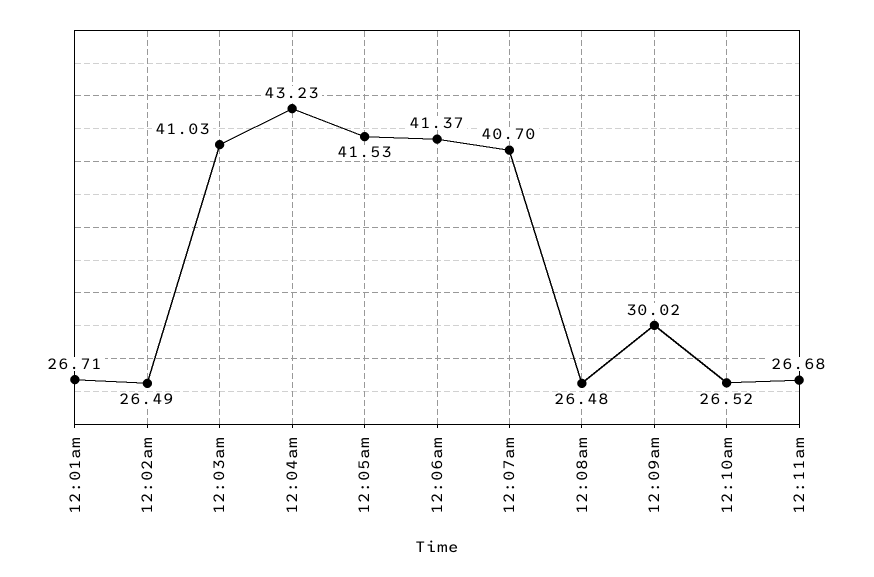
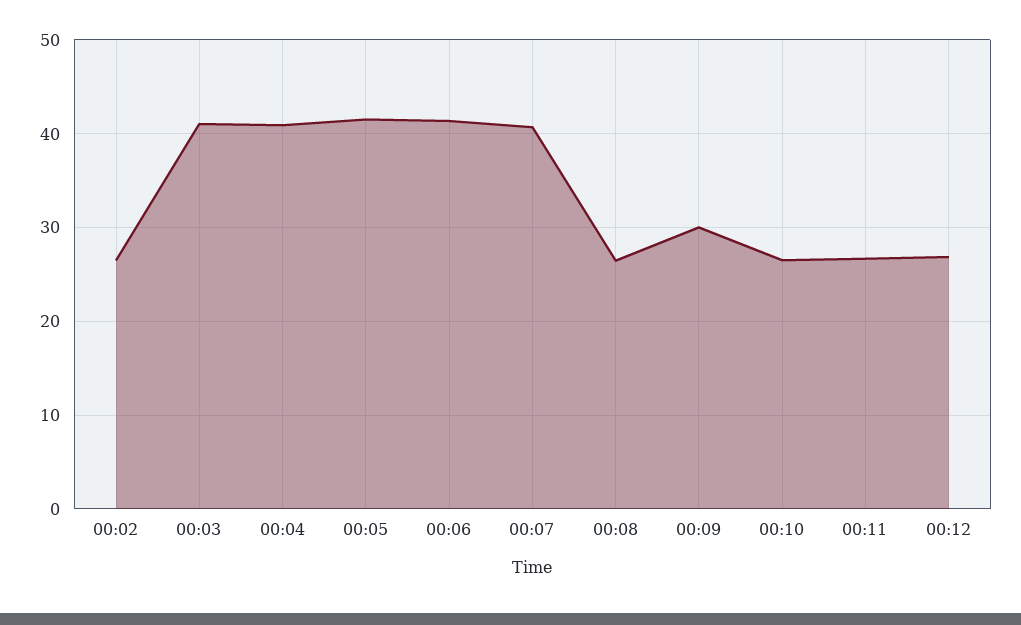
12:01am: 26.71 -> none
12:04am: 43.23 -> 41
00:12: none -> 27

